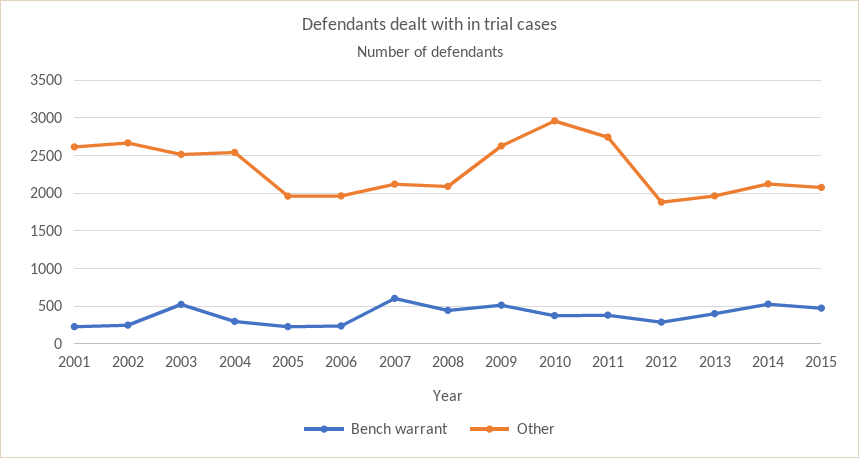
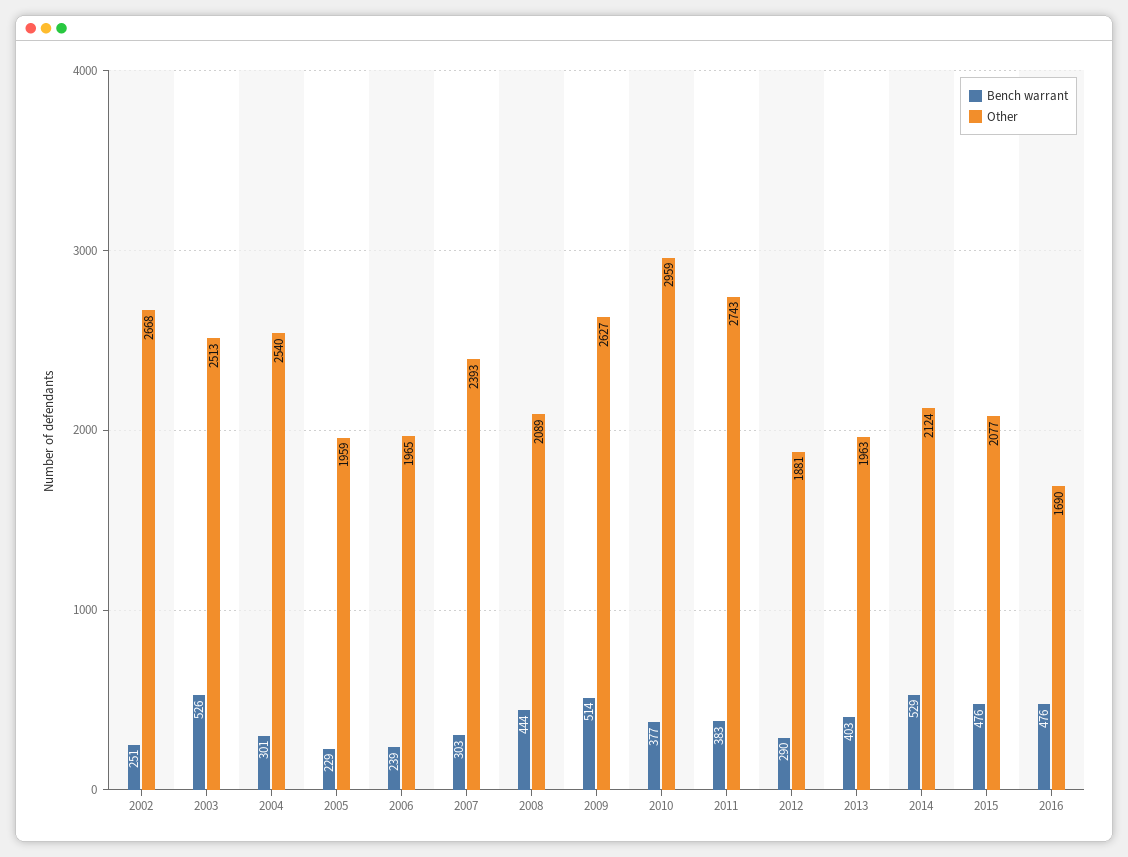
Bench warrant, 2001: 200 -> none
Other, 2001: 2600 -> none
Bench warrant, 2007: 600 -> 303
Other, 2007: 2100 -> 2393
Bench warrant, 2016: none -> 476
Other, 2016: none -> 1690

